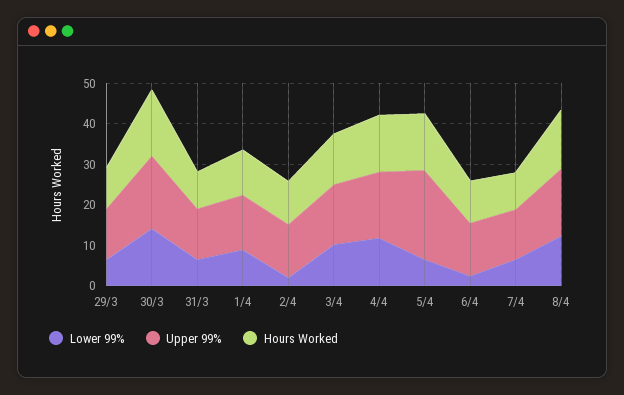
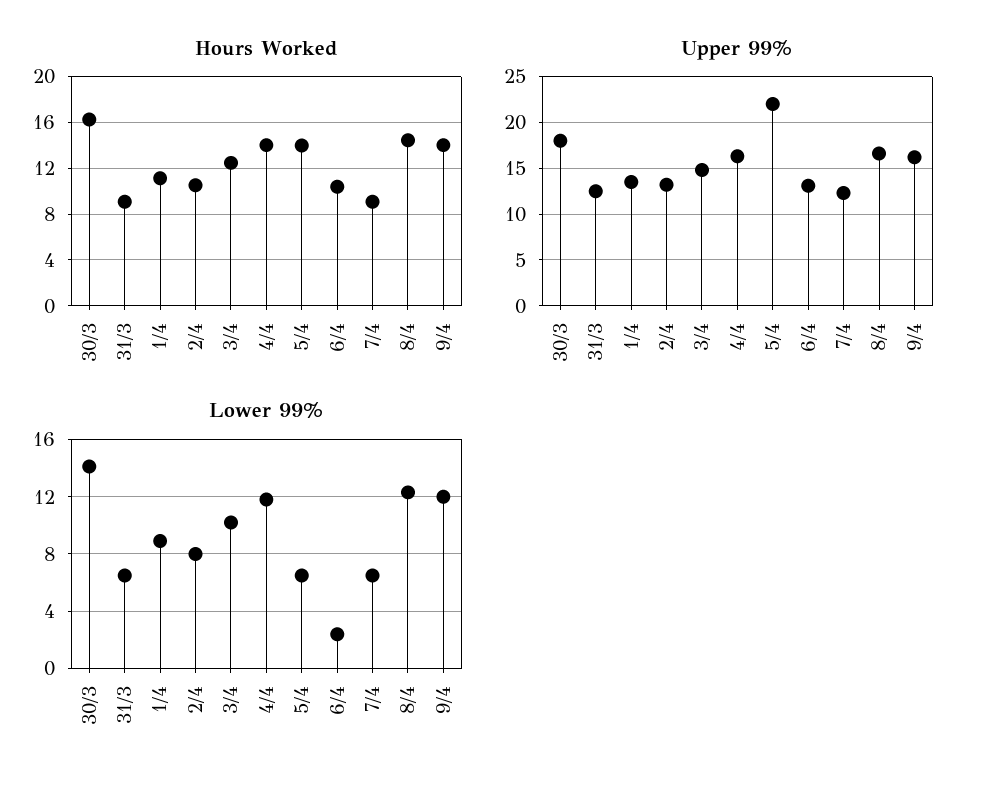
Lower 99%, 29/3: 6 -> none
Upper 99%, 29/3: 12 -> none
Hours Worked, 29/3: 10 -> none
Lower 99%, 2/4: 2 -> 8
Hours Worked, 9/4: none -> 14
Upper 99%, 9/4: none -> 16
Lower 99%, 9/4: none -> 12

